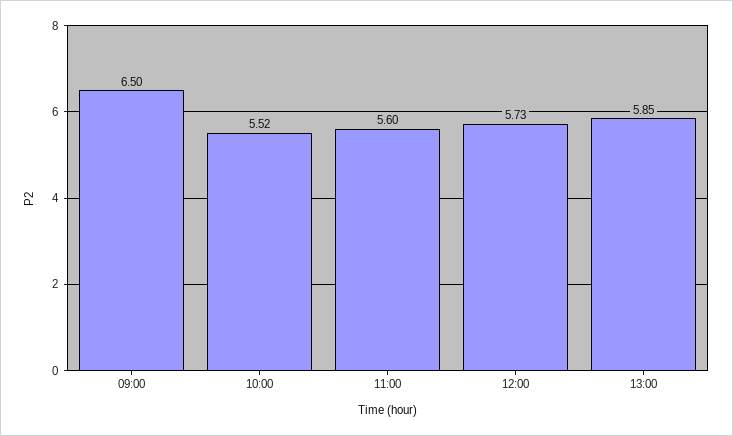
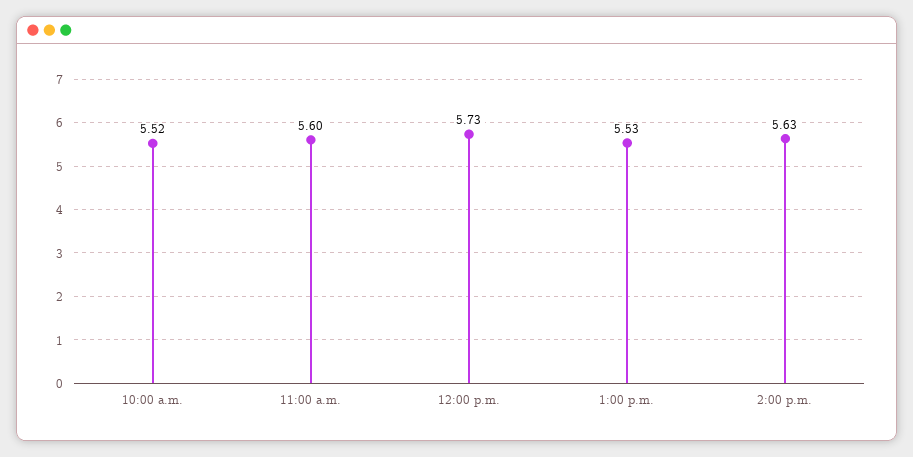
09:00: 6.5 -> none
13:00: 5.85 -> 5.53
2:00 p.m.: none -> 5.63

